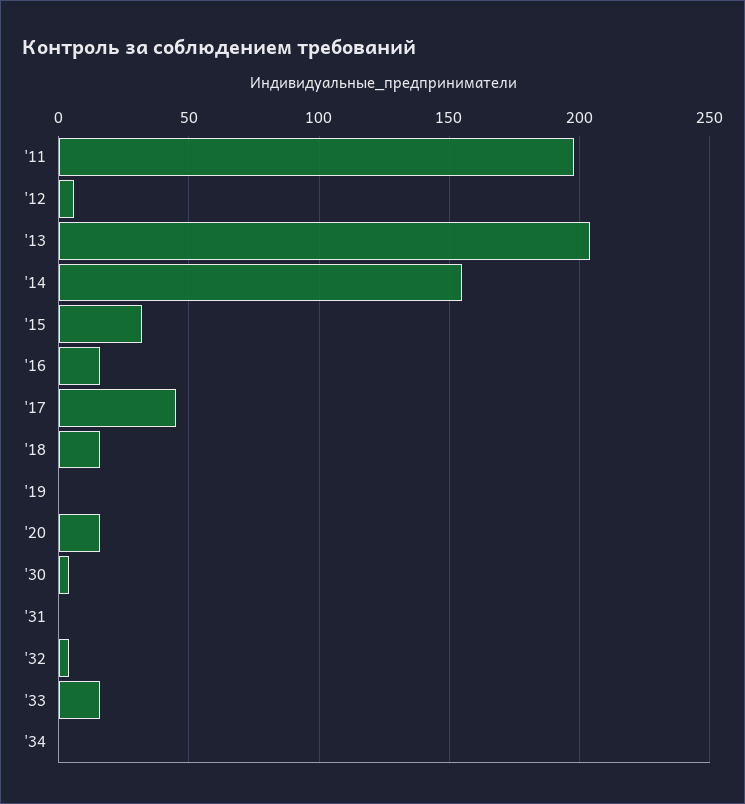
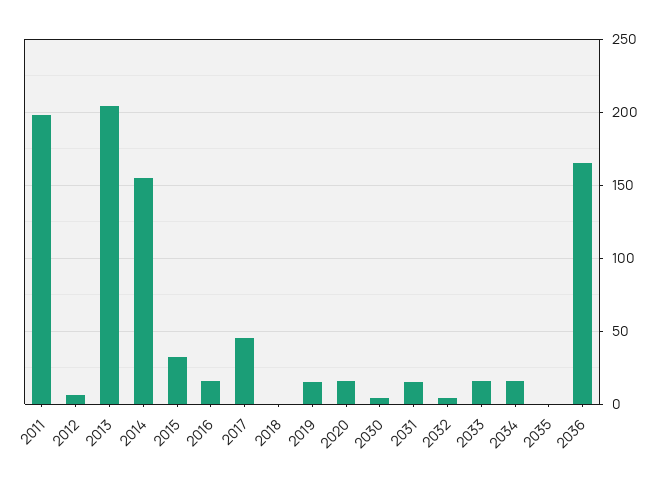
'18: 15 -> 0
'19: 0 -> 15
'31: 0 -> 15
'34: 0 -> 15
2035: none -> 0
2036: none -> 165

